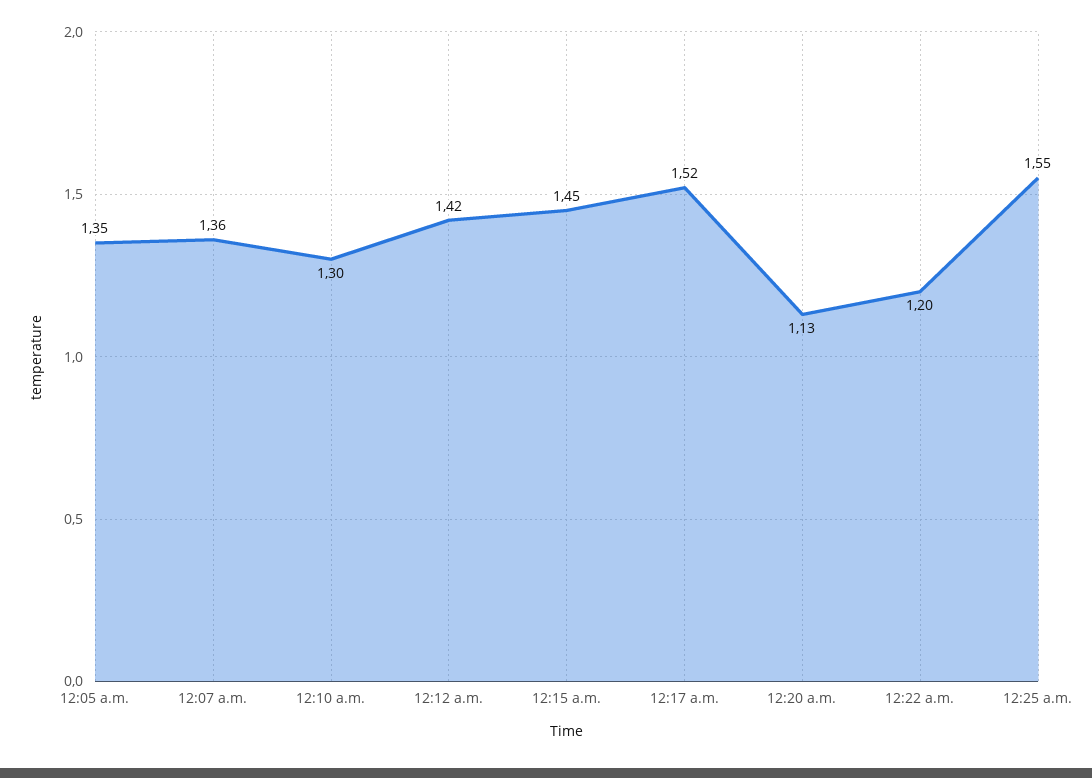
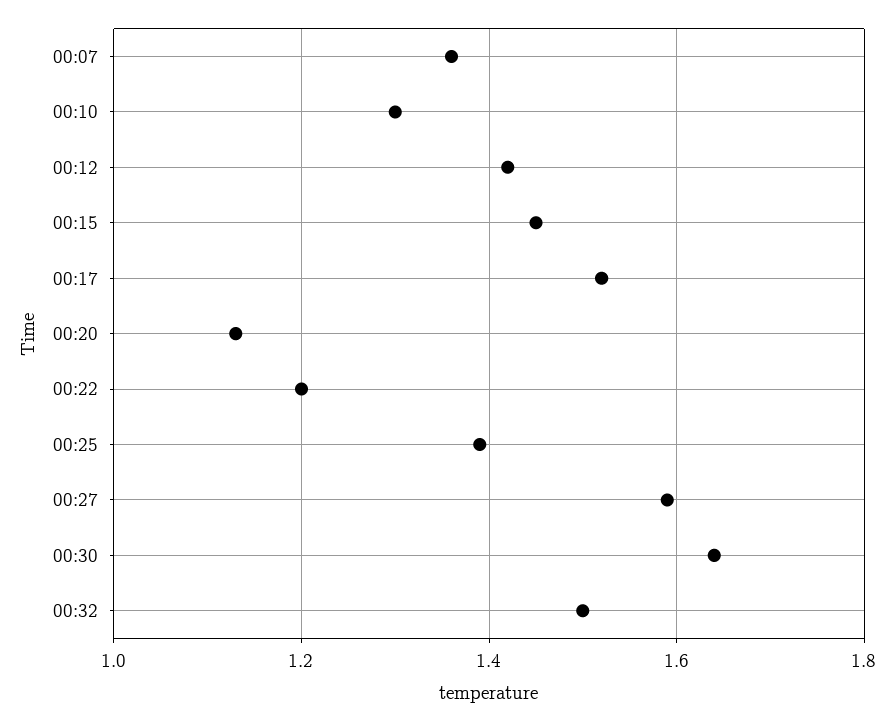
12:05 a.m.: 1.35 -> none
12:25 a.m.: 1.55 -> 1.4
00:27: none -> 1.6
00:30: none -> 1.65
00:32: none -> 1.5

